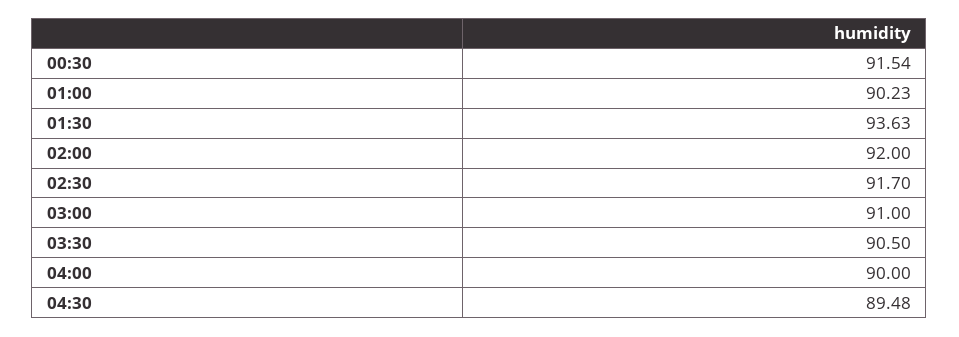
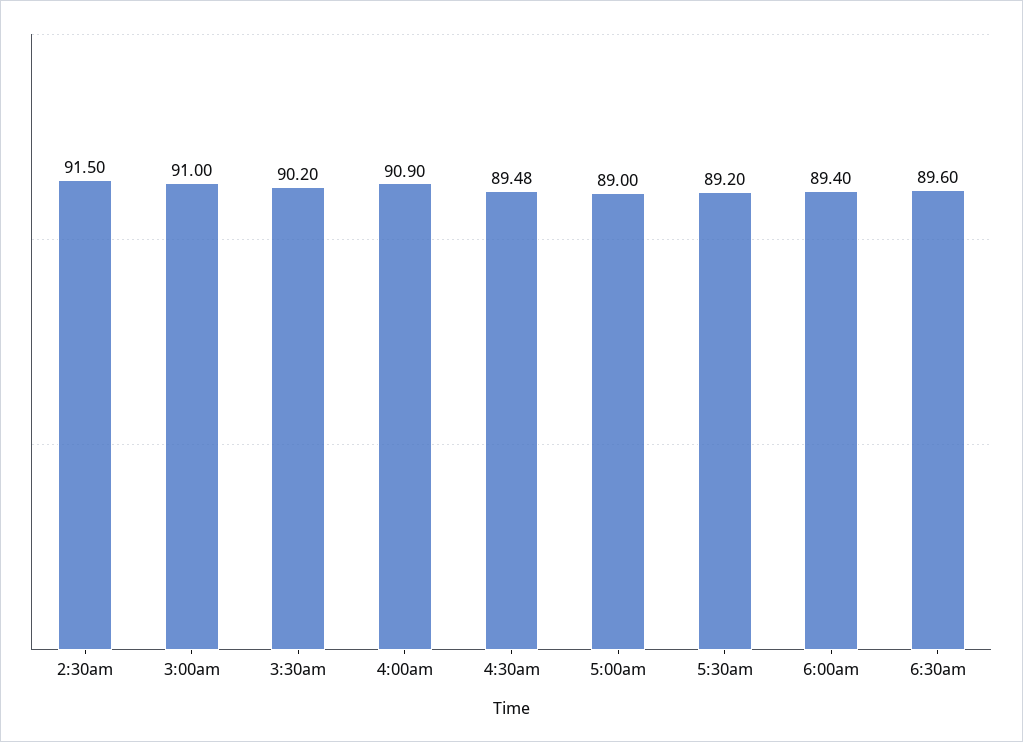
00:30: 91.54 -> none
01:00: 90.23 -> none
01:30: 93.63 -> none
02:00: 92 -> none
02:30: 91.7 -> 91.5
03:30: 90.5 -> 90.2
04:00: 90 -> 90.9
5:00am: none -> 89
5:30am: none -> 89.2
6:00am: none -> 89.4
6:30am: none -> 89.6

